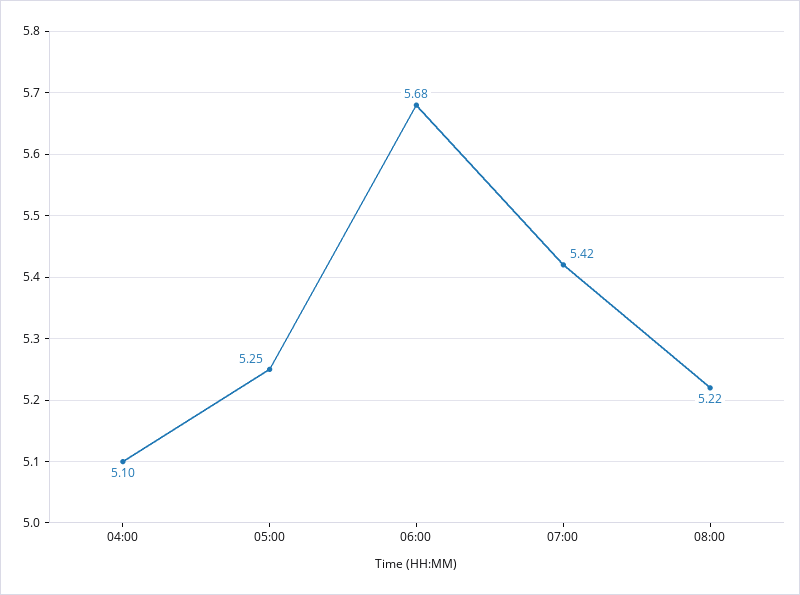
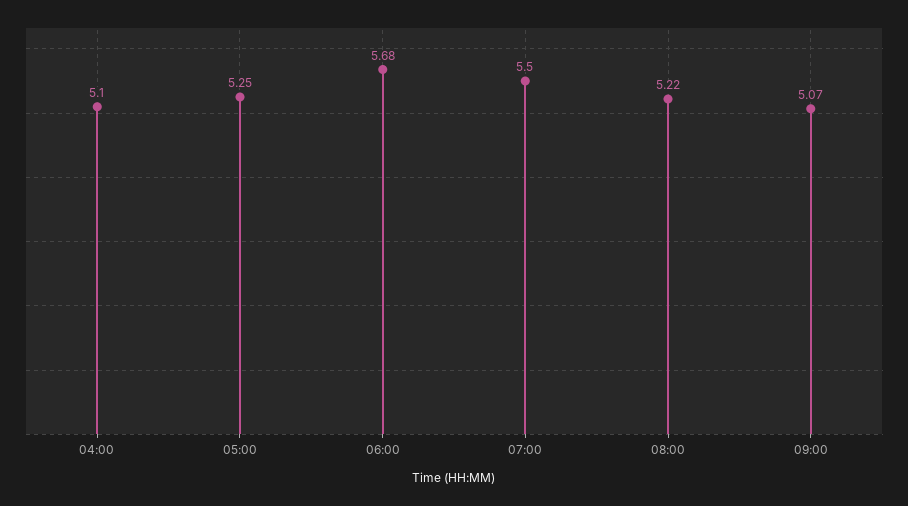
07:00: 5.42 -> 5.5
09:00: none -> 5.07

